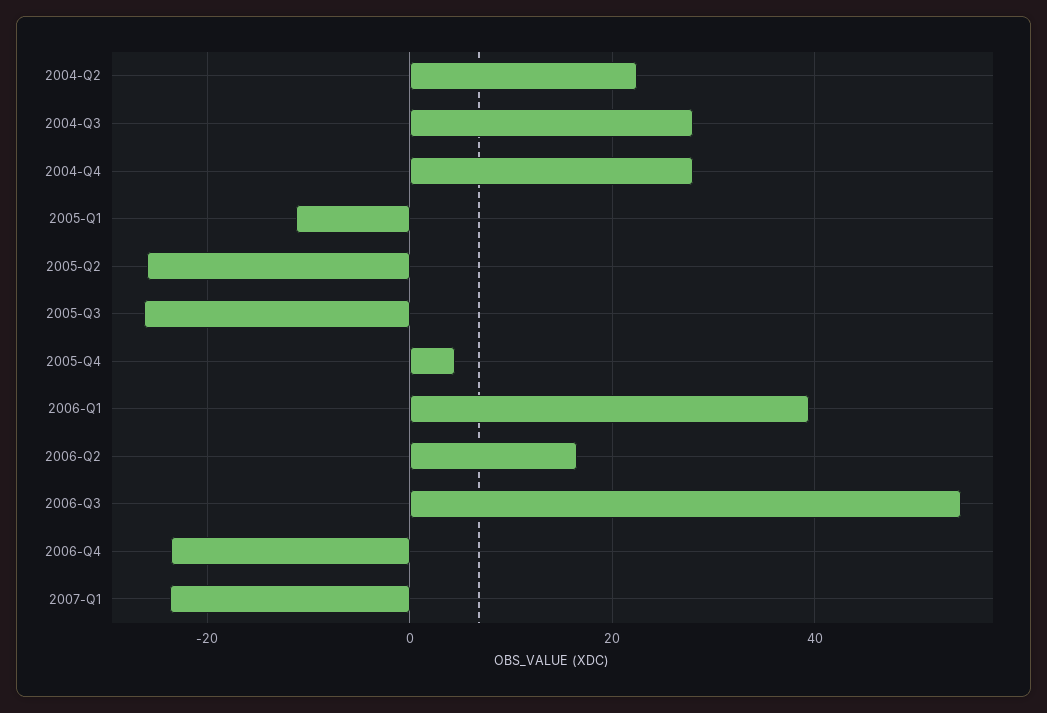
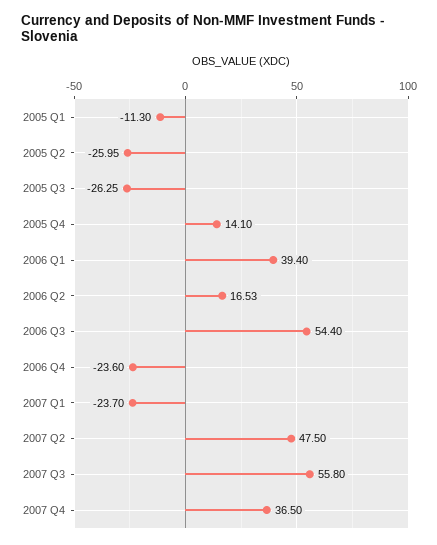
2004-Q2: 22 -> none
2004-Q3: 28 -> none
2004-Q4: 28 -> none
2005-Q4: 4 -> 14.1
2007 Q2: none -> 47.5
2007 Q3: none -> 55.8
2007 Q4: none -> 36.5

